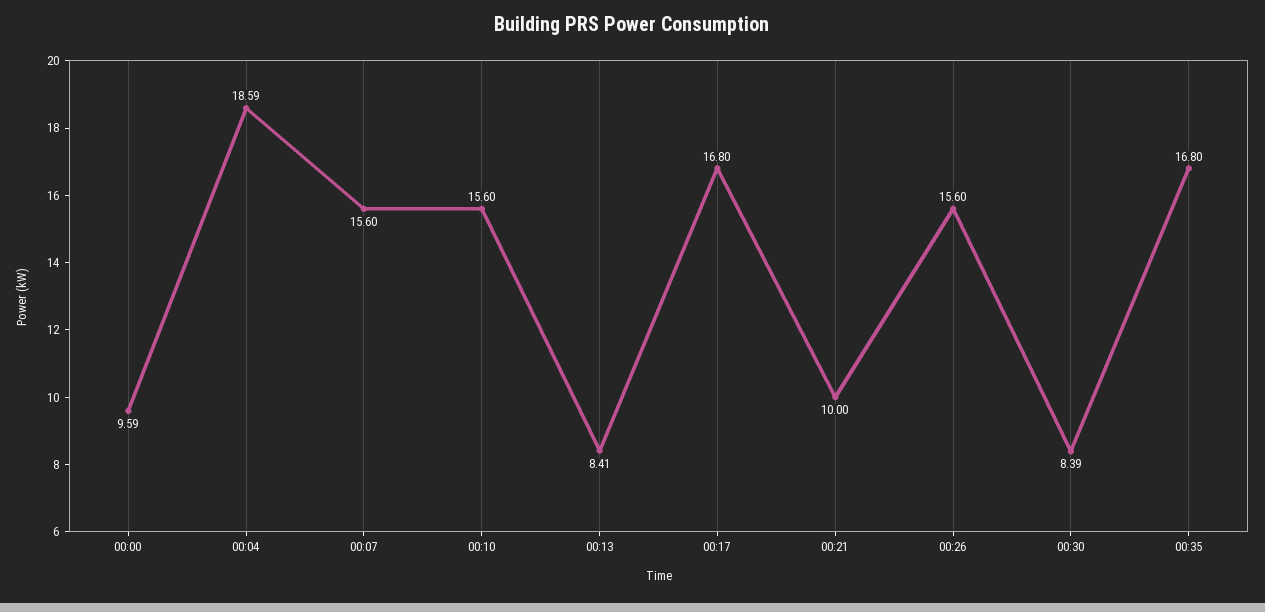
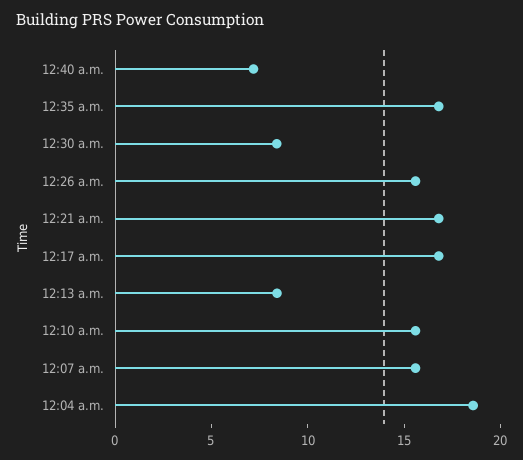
00:00: 9.59 -> none
00:21: 10 -> 17
12:40 a.m.: none -> 7

